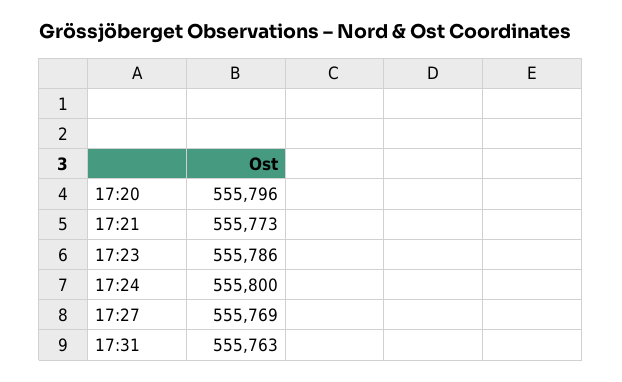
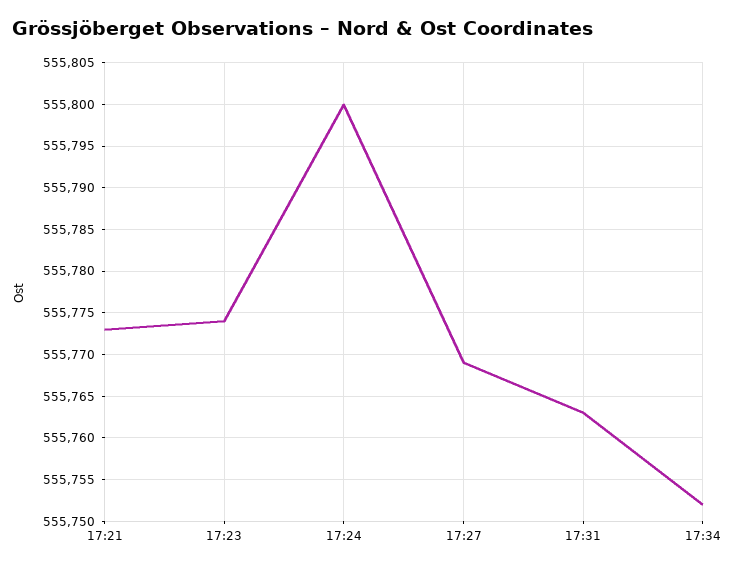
17:20: 555796 -> none
17:23: 555786 -> 555774
17:34: none -> 555752

